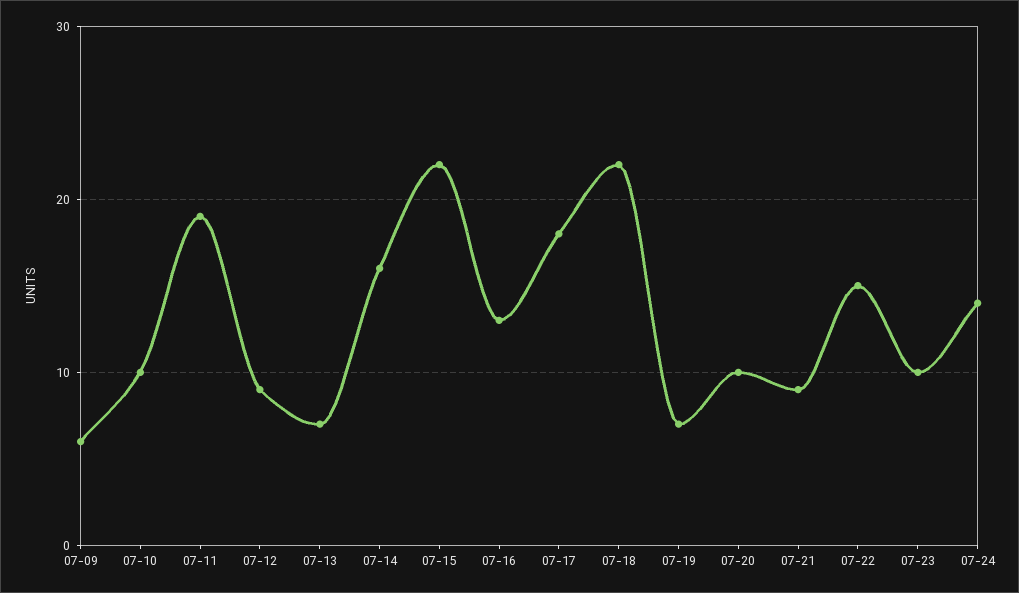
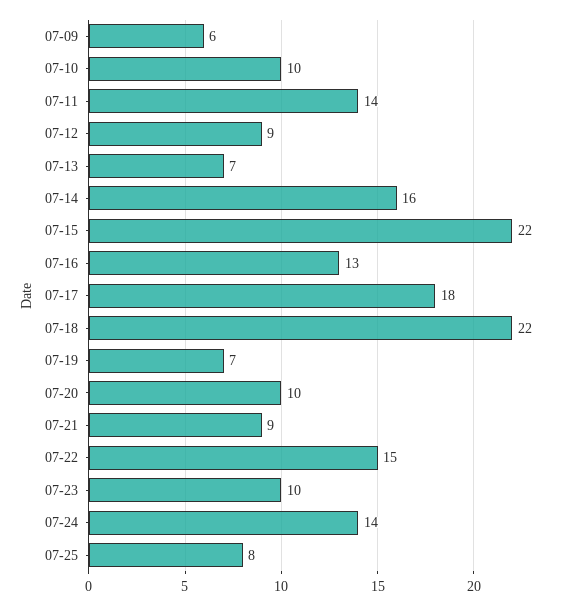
07-11: 19 -> 14
07-25: none -> 8

